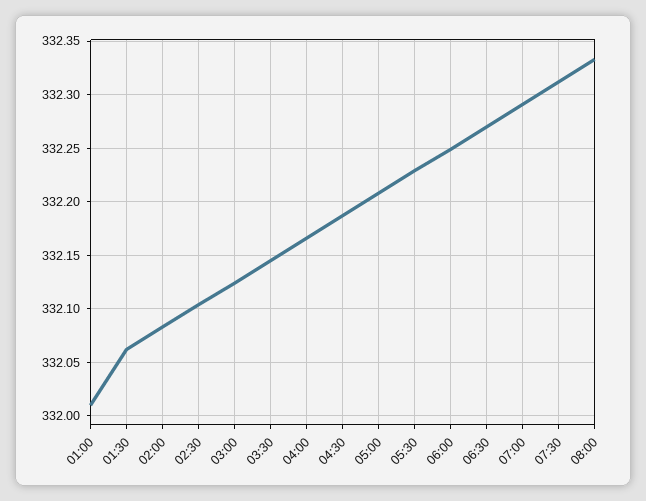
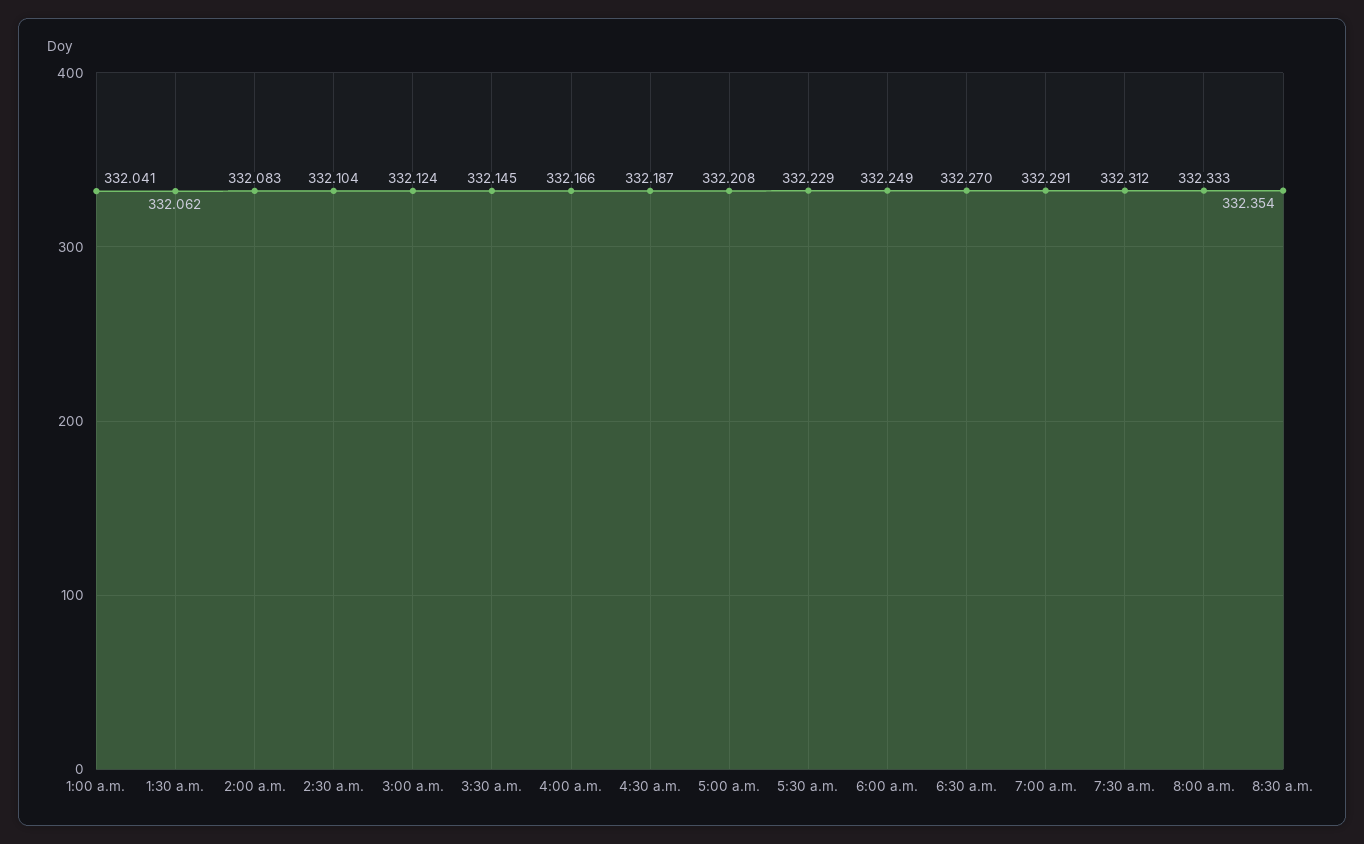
01:00: 332.01 -> 332.041
8:30 a.m.: none -> 332.354

